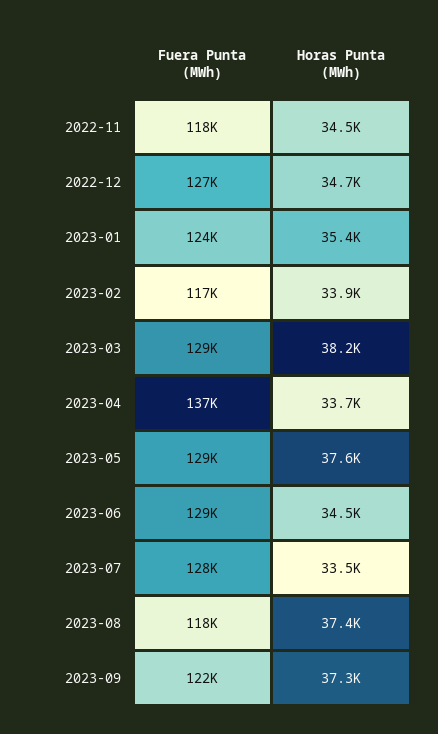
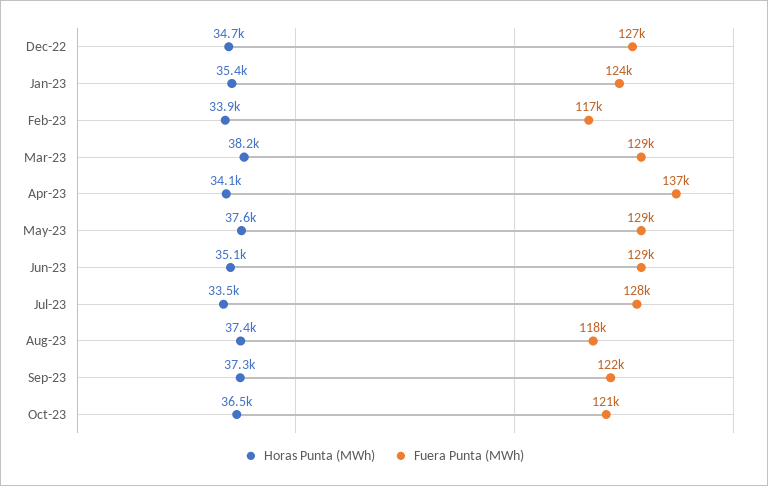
Fuera Punta (MWh), 2022-11: 118000 -> none
Horas Punta (MWh), 2022-11: 34500 -> none
Horas Punta (MWh), 2023-04: 33700 -> 34100
Horas Punta (MWh), 2023-06: 34500 -> 35100
Horas Punta (MWh), Oct-23: none -> 36500
Fuera Punta (MWh), Oct-23: none -> 121000

